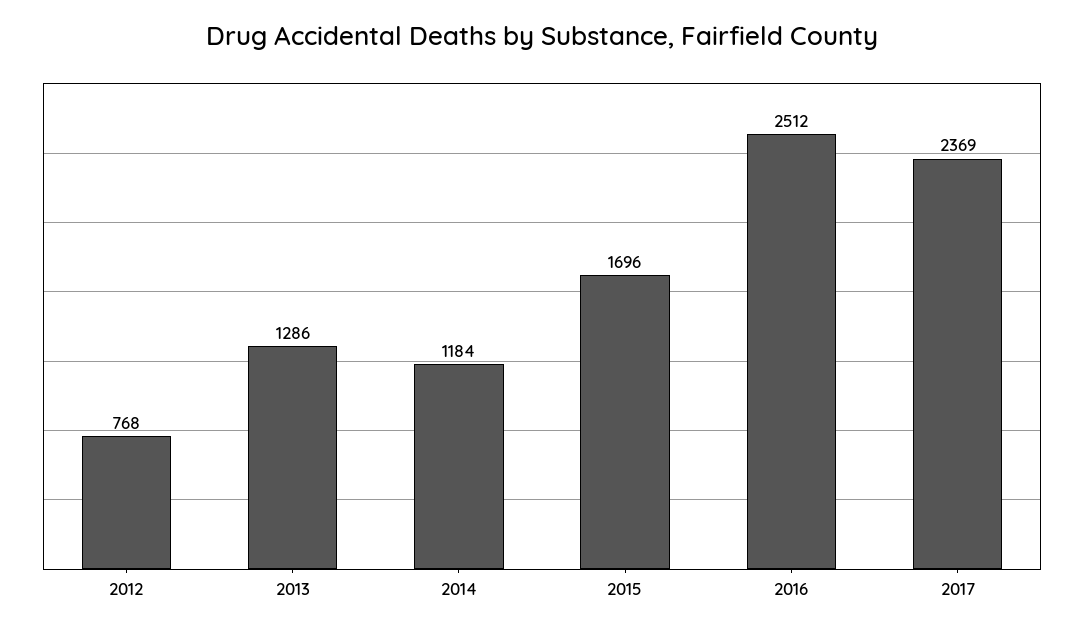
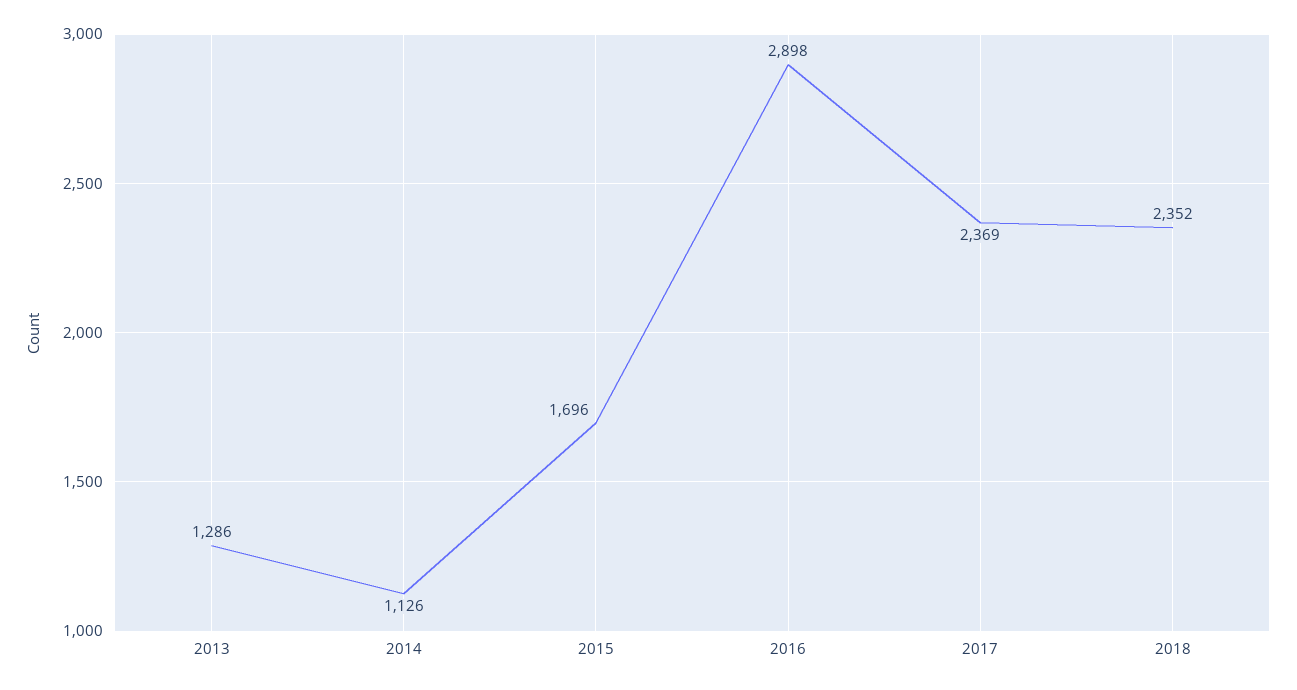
2012: 768 -> none
2014: 1184 -> 1126
2016: 2512 -> 2898
2018: none -> 2352

